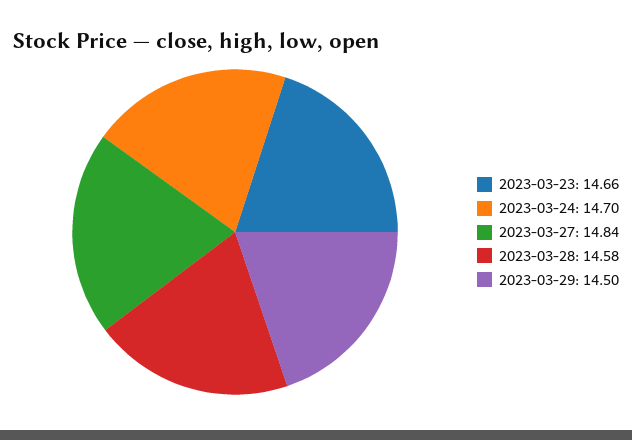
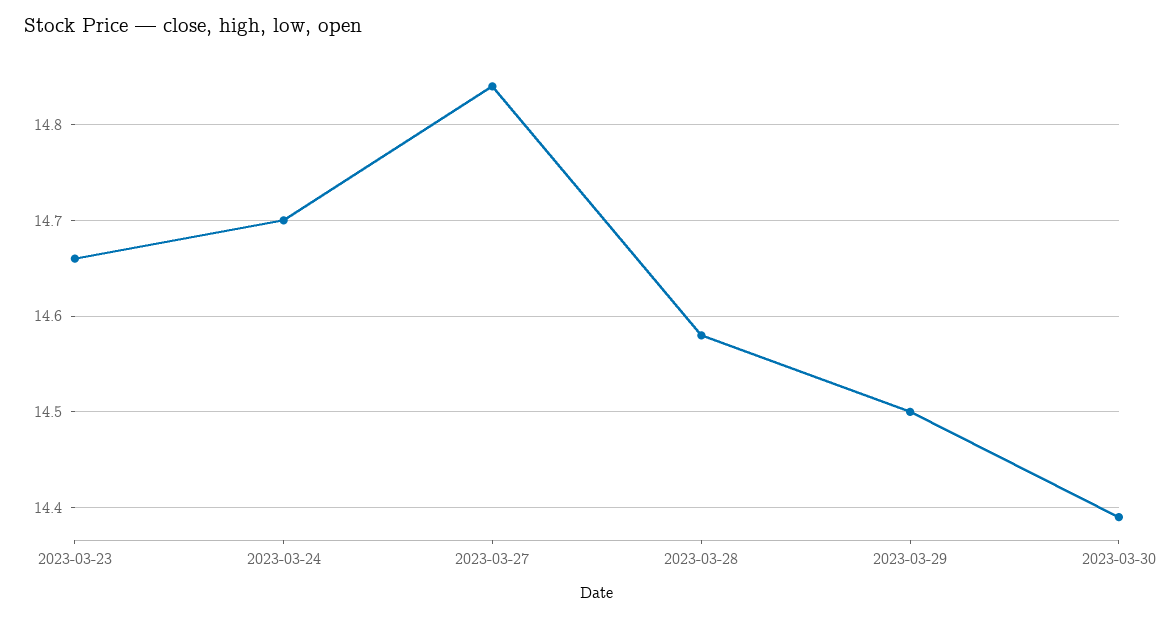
2023-03-30: none -> 14.39

